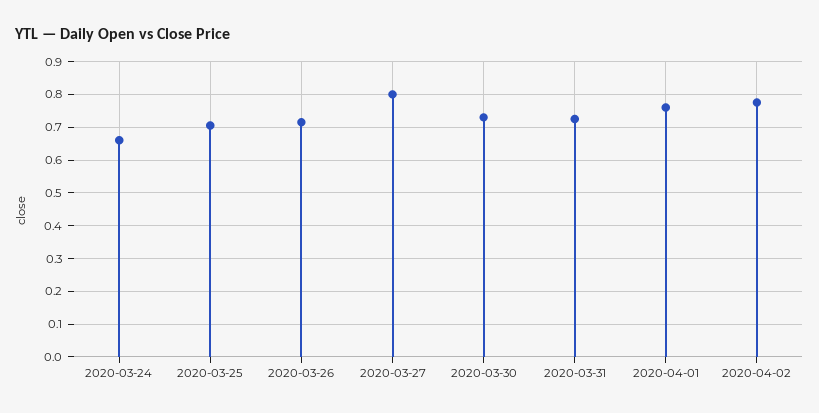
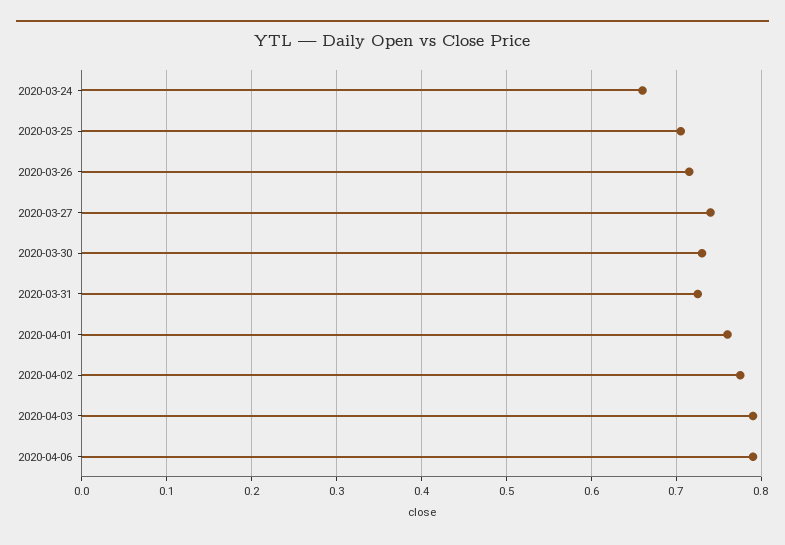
2020-03-27: 0.8 -> 0.74
2020-04-03: none -> 0.79
2020-04-06: none -> 0.79

